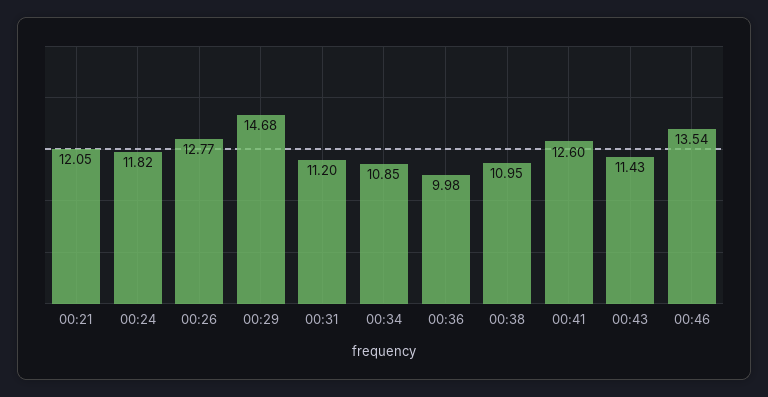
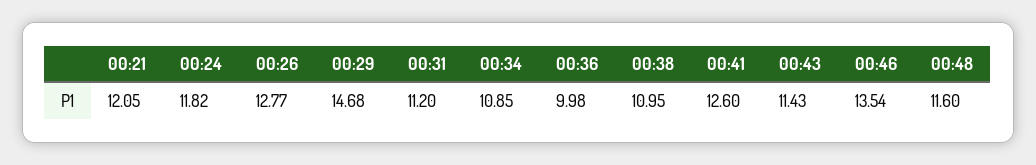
00:48: none -> 11.6

